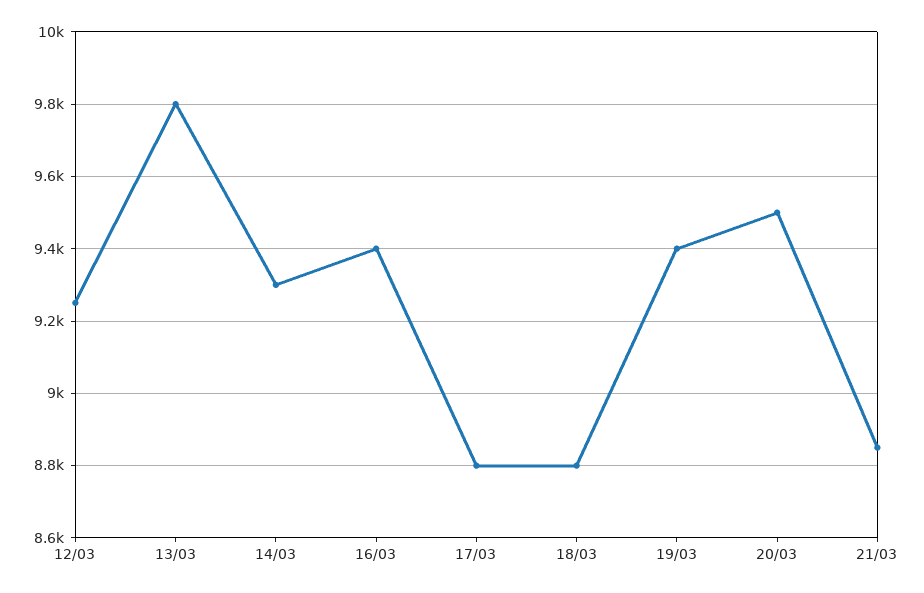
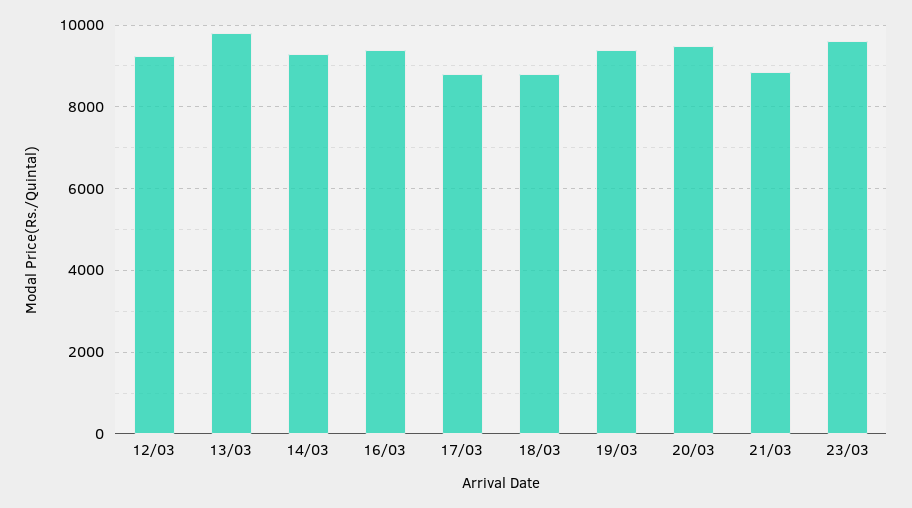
23/03: none -> 9600

